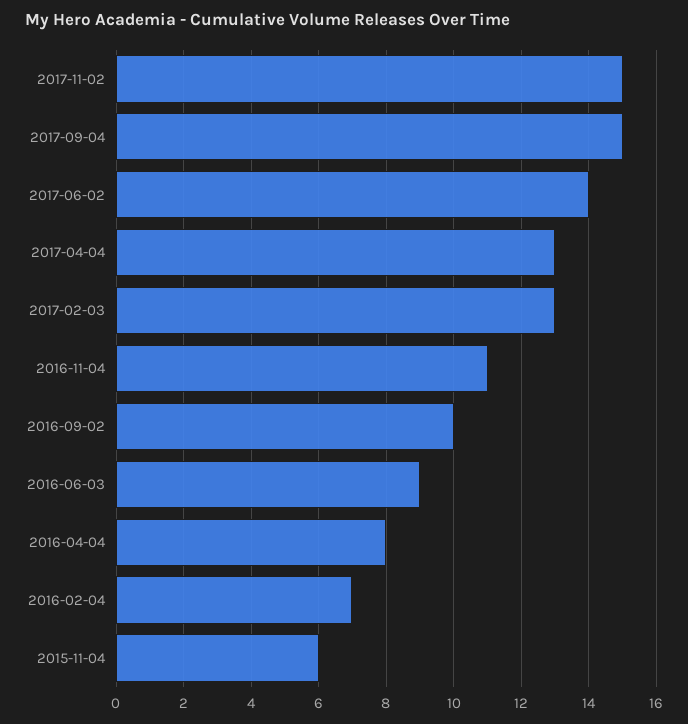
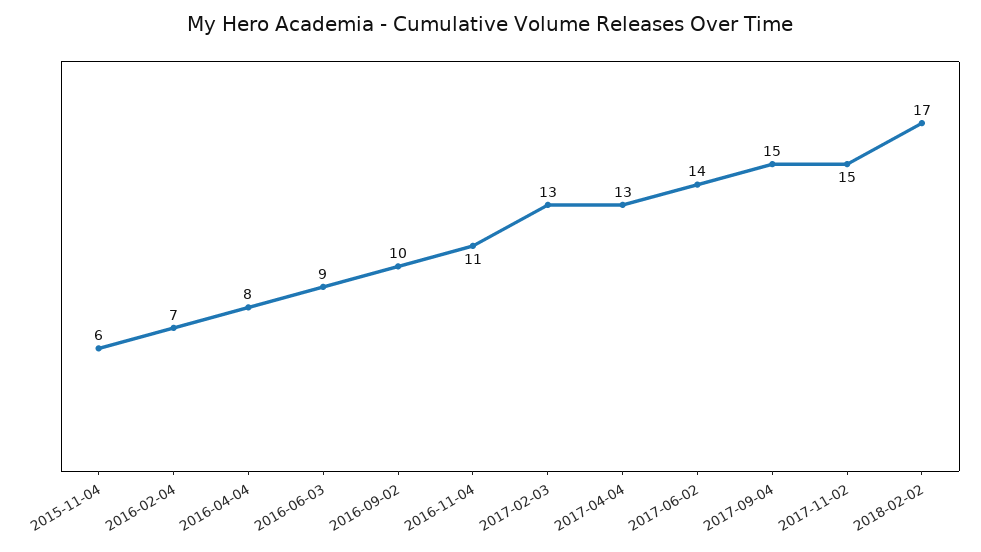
2018-02-02: none -> 17

